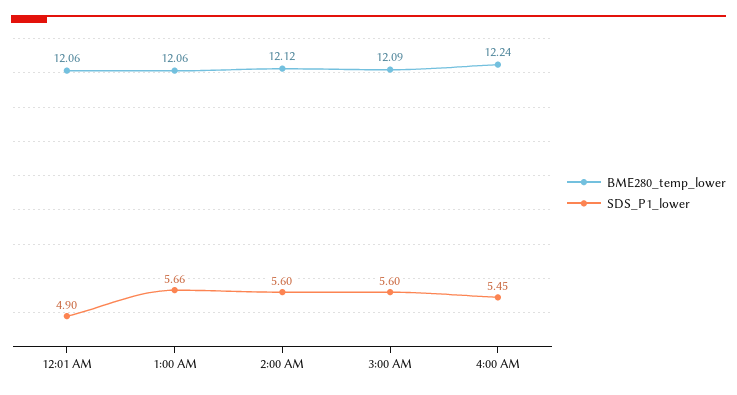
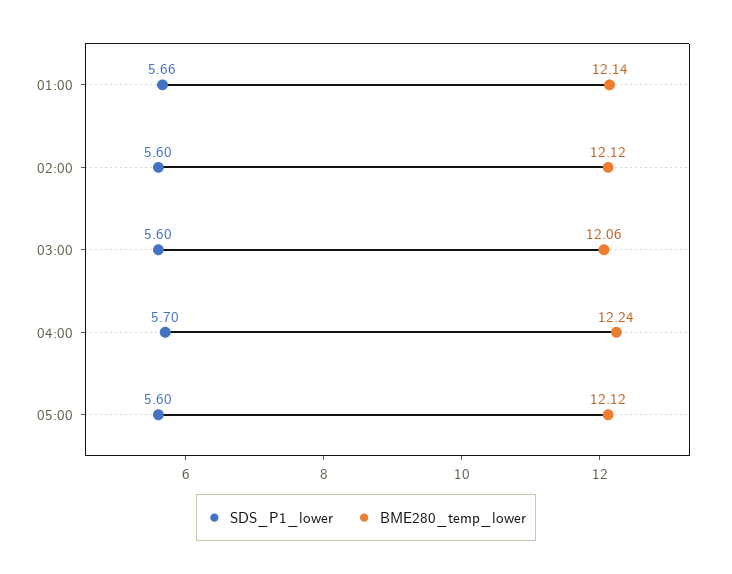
BME280_temp_lower, 12:01 AM: 12.06 -> none
SDS_P1_lower, 12:01 AM: 4.9 -> none
BME280_temp_lower, 1:00 AM: 12.06 -> 12.14
BME280_temp_lower, 3:00 AM: 12.09 -> 12.06
SDS_P1_lower, 4:00 AM: 5.45 -> 5.7
SDS_P1_lower, 05:00: none -> 5.6
BME280_temp_lower, 05:00: none -> 12.12

